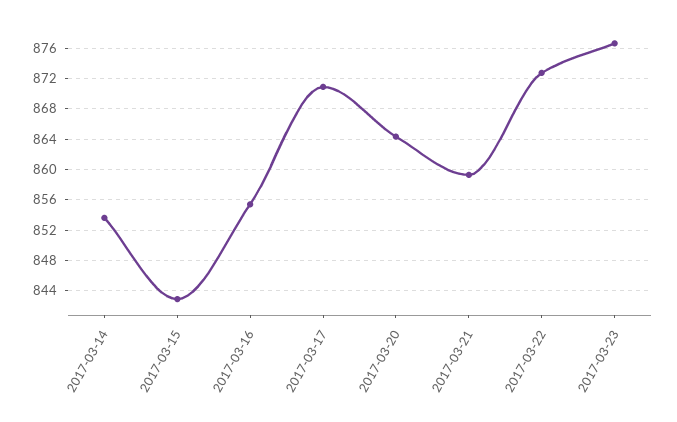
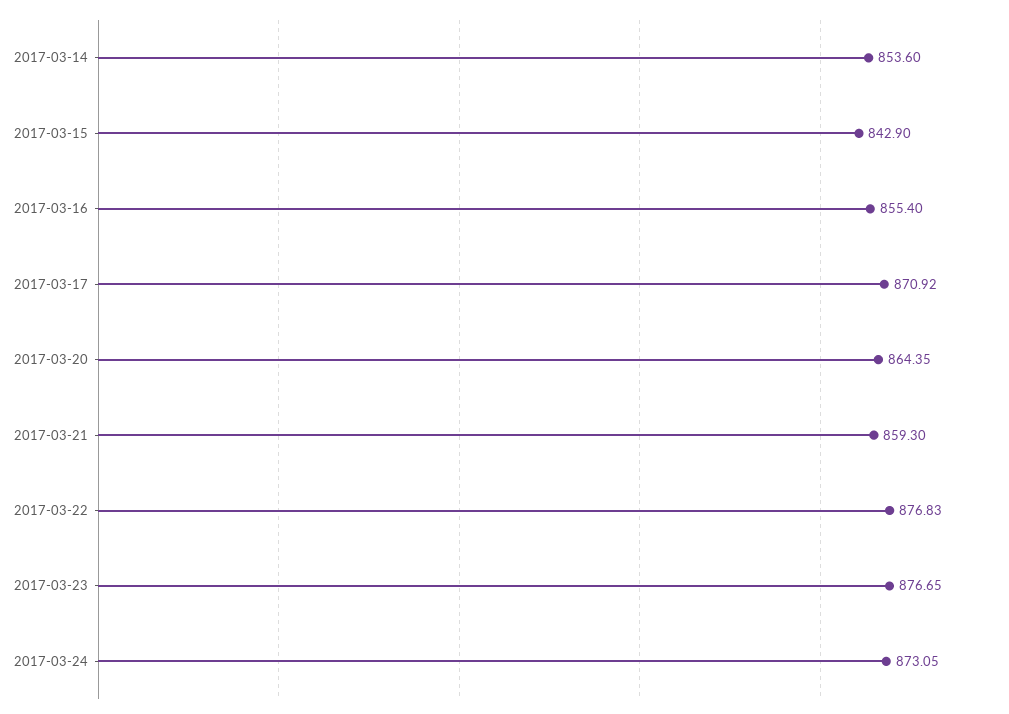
2017-03-22: 873 -> 876.83
2017-03-24: none -> 873.05

